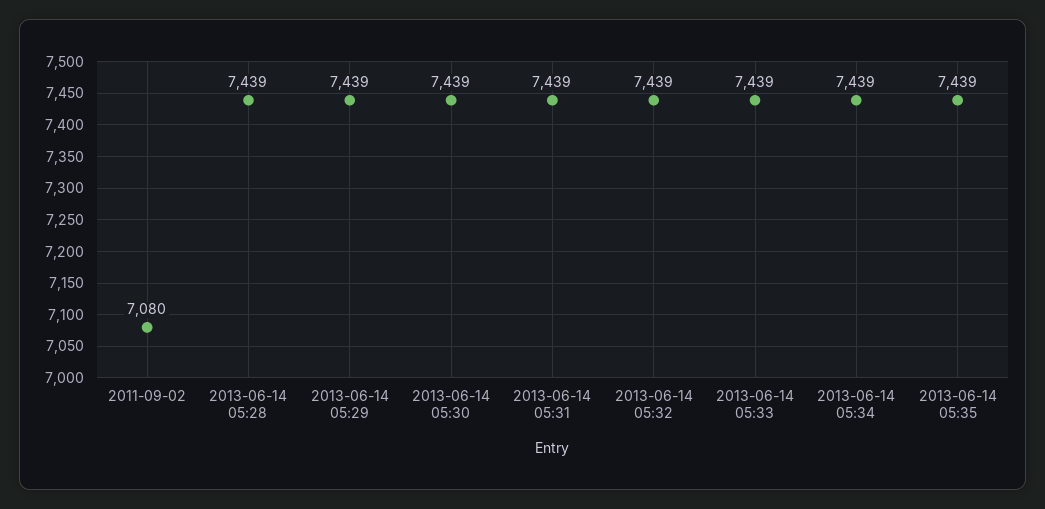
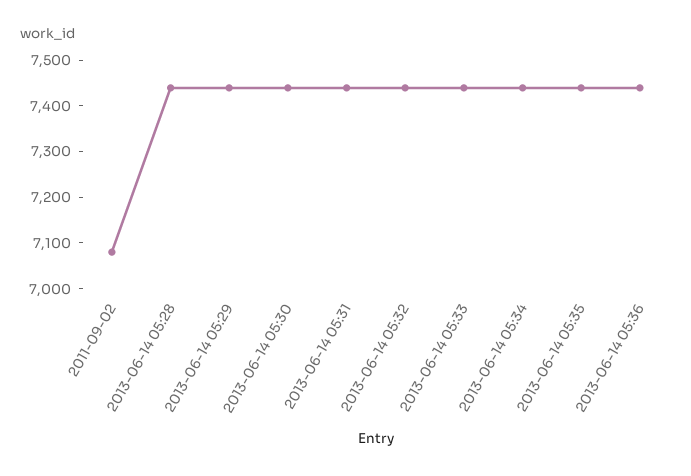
2013-06-14 05:36: none -> 7440

